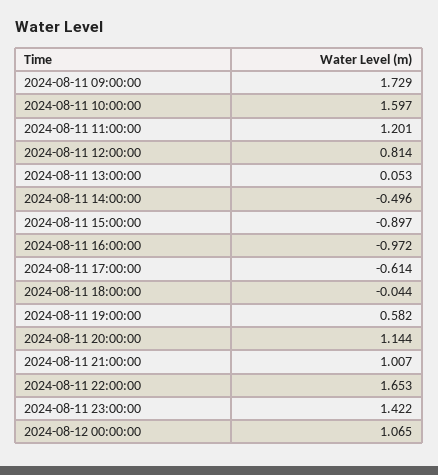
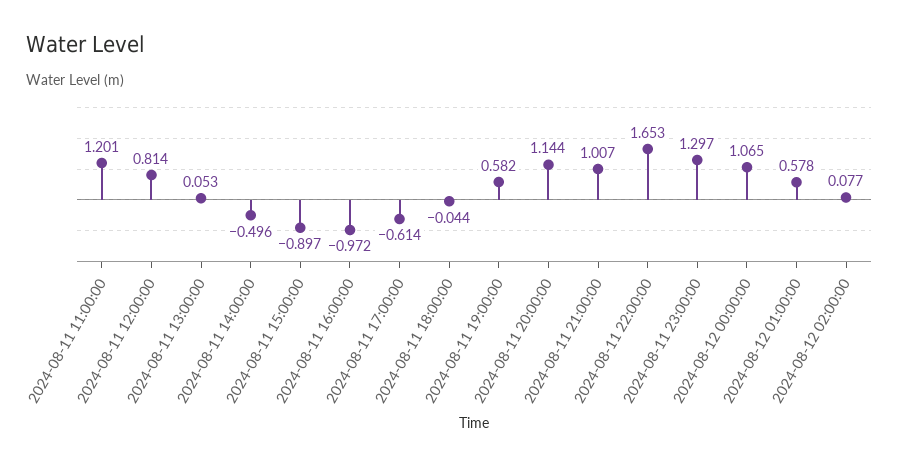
2024-08-11 09:00:00: 1.729 -> none
2024-08-11 10:00:00: 1.597 -> none
2024-08-11 23:00:00: 1.422 -> 1.297
2024-08-12 01:00:00: none -> 0.578
2024-08-12 02:00:00: none -> 0.077

